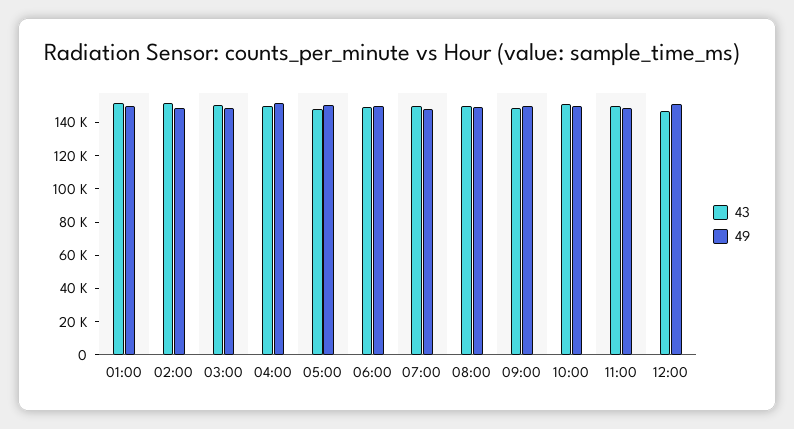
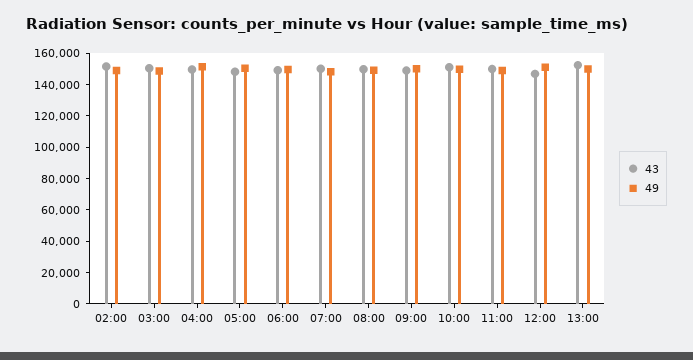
43, 01:00: 150000 -> none
49, 01:00: 150000 -> none
43, 13:00: none -> 150000
49, 13:00: none -> 150000

